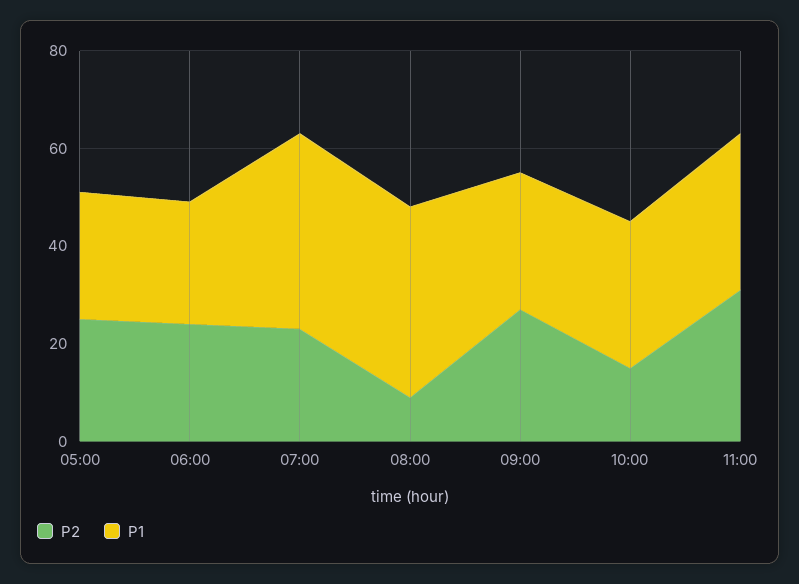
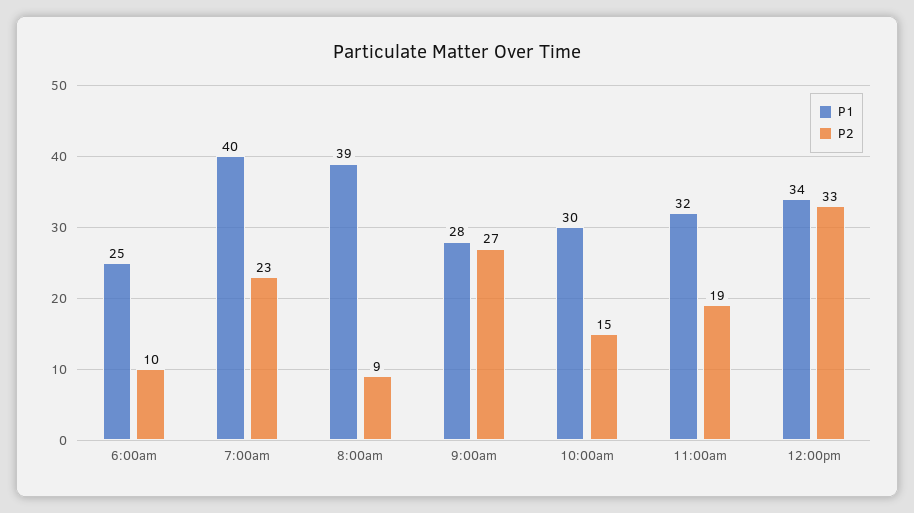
P2, 05:00: 25 -> none
P1, 05:00: 25 -> none
P2, 06:00: 25 -> 10
P2, 11:00: 30 -> 19
P1, 12:00pm: none -> 34
P2, 12:00pm: none -> 33

